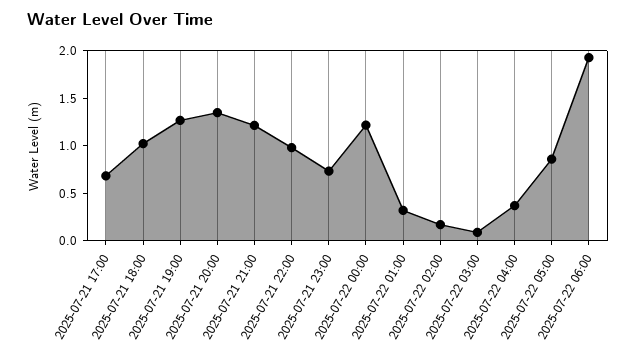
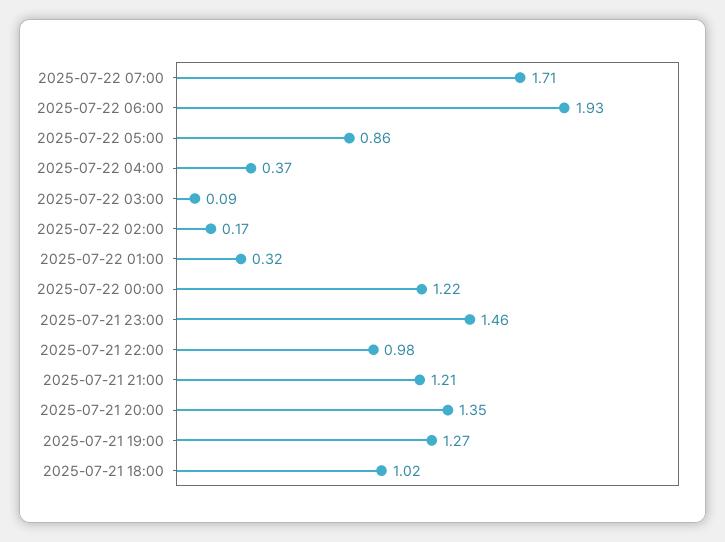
2025-07-21 17:00: 0.7 -> none
2025-07-21 23:00: 0.7 -> 1.46
2025-07-22 07:00: none -> 1.71

